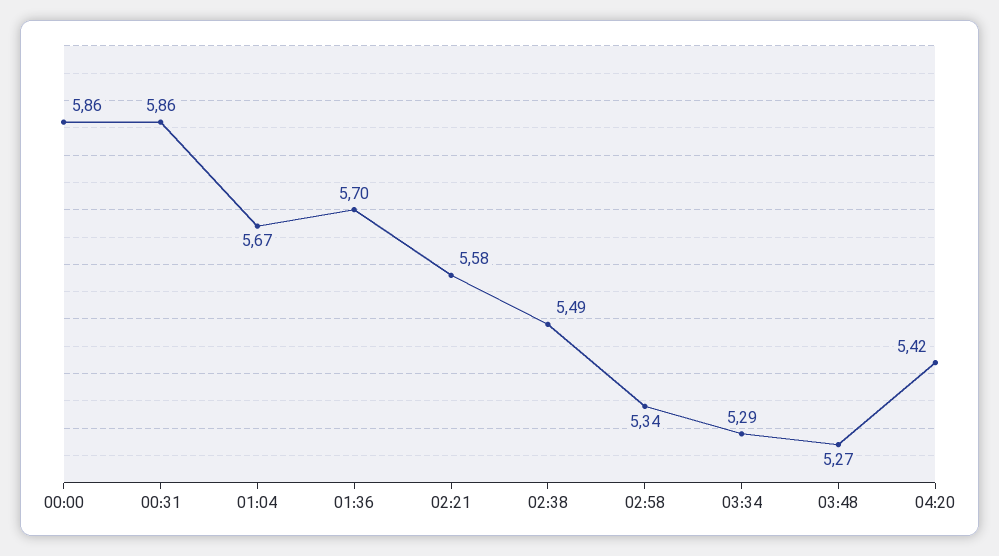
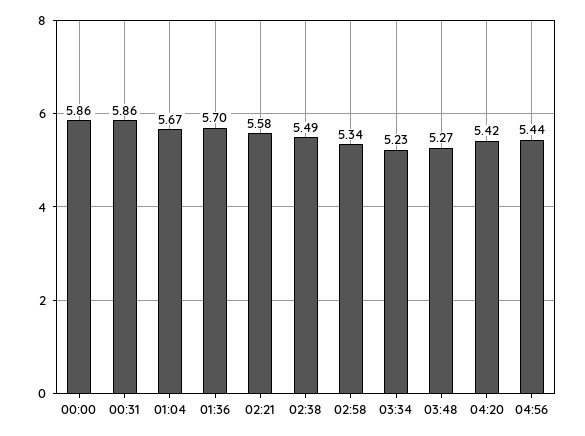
03:34: 5.29 -> 5.23
04:56: none -> 5.44

